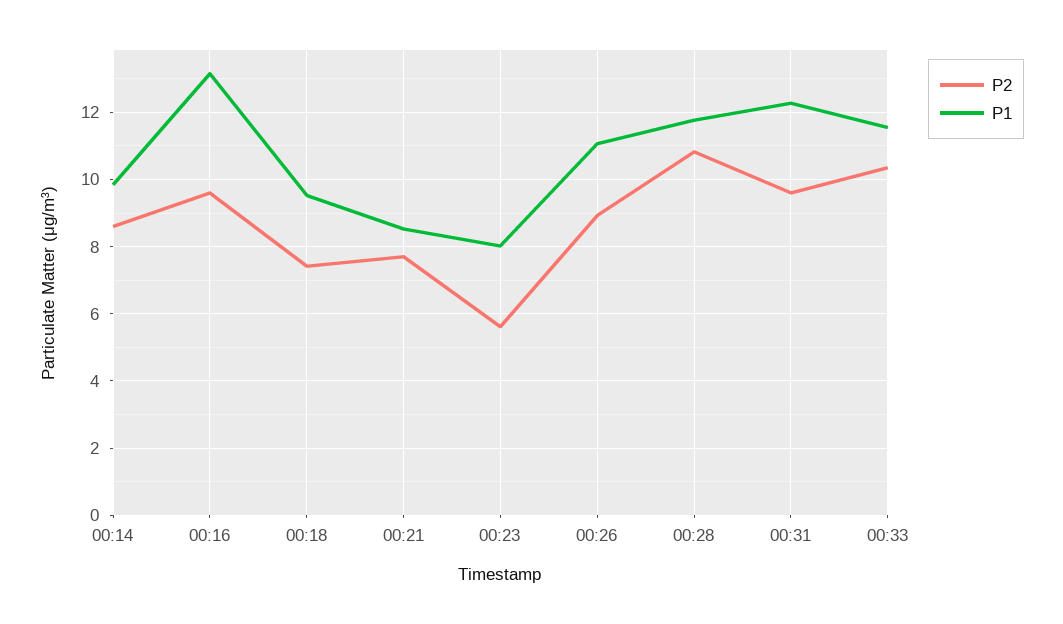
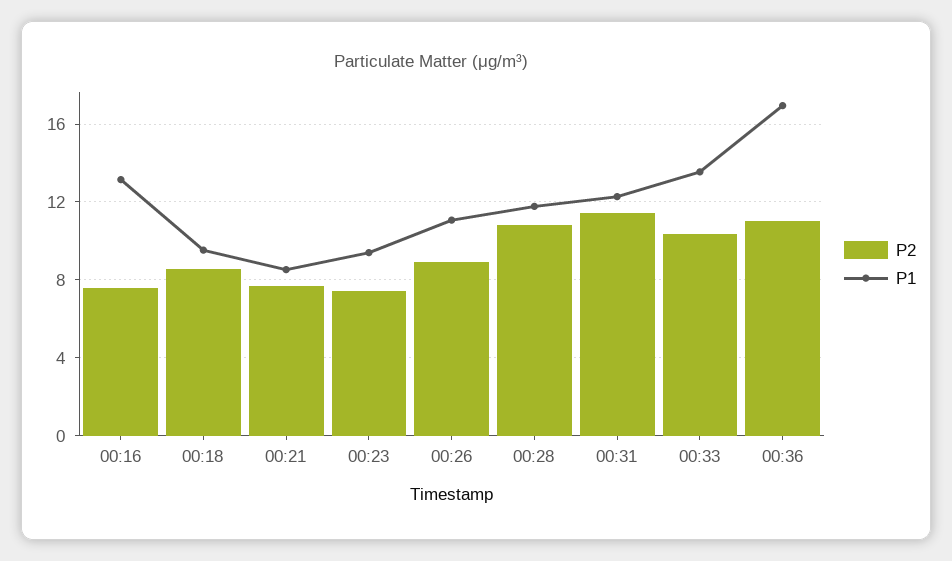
P2, 00:14: 8.6 -> none
P1, 00:14: 9.8 -> none
P2, 00:16: 9.6 -> 7.5
P2, 00:18: 7.4 -> 8.5
P2, 00:23: 5.6 -> 7.5
P1, 00:23: 8 -> 9.5
P2, 00:31: 9.6 -> 11.5
P1, 00:33: 11.6 -> 13.5
P2, 00:36: none -> 11
P1, 00:36: none -> 17

